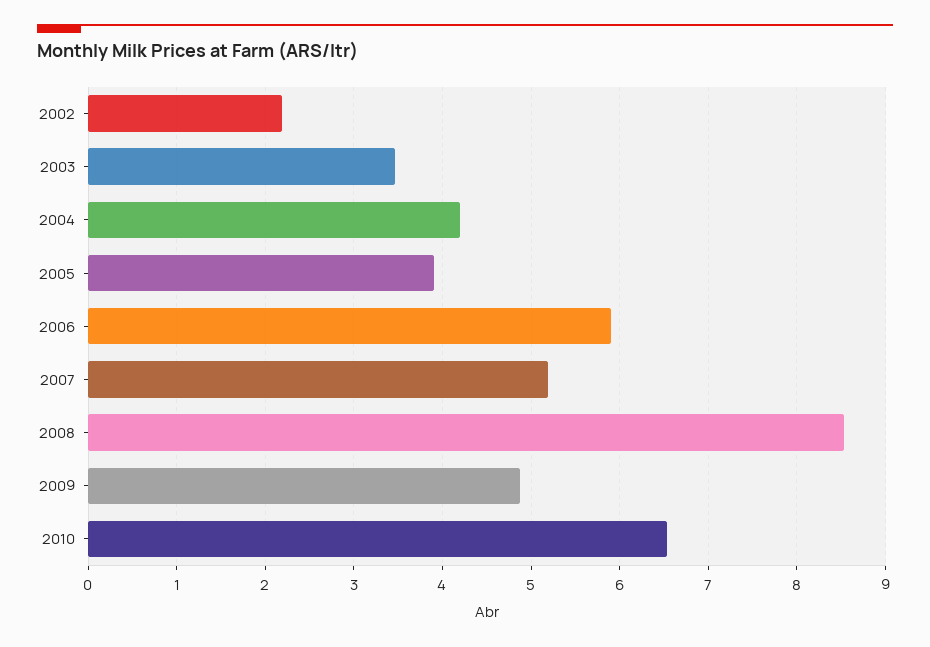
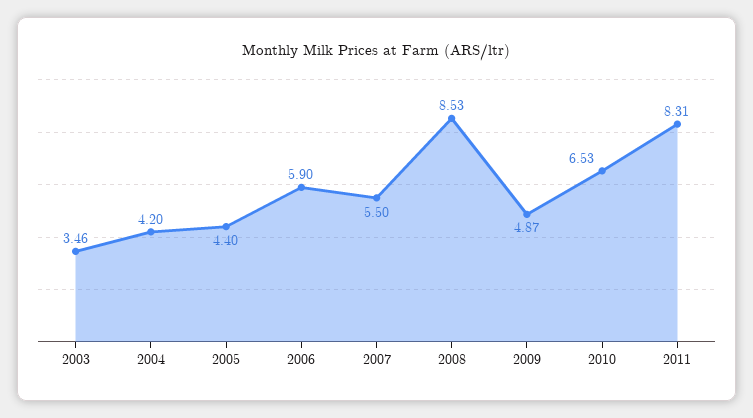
2002: 2.2 -> none
2005: 3.9 -> 4.4
2007: 5.2 -> 5.5
2011: none -> 8.31

